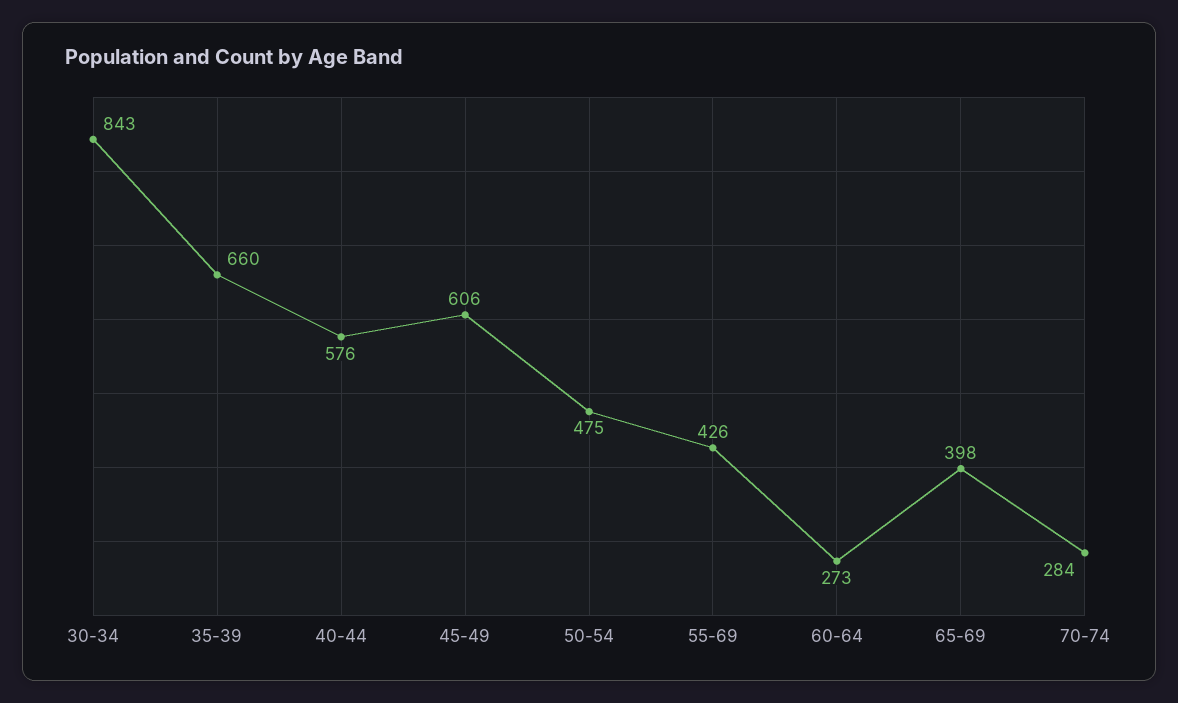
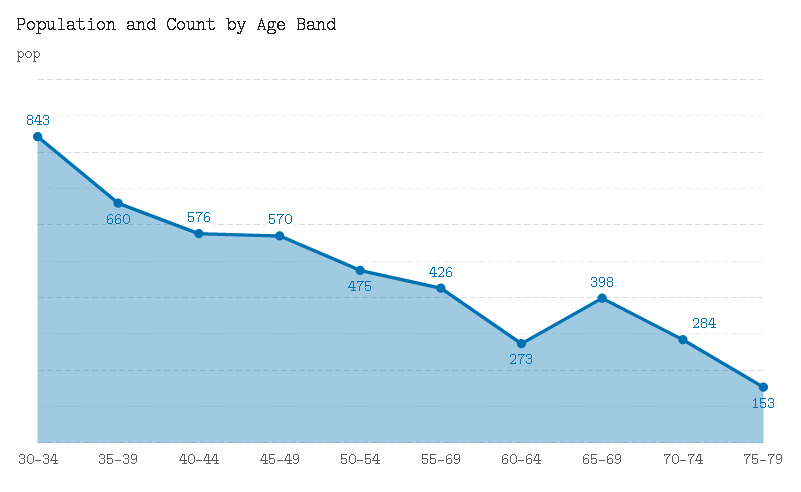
45-49: 606 -> 570
75-79: none -> 153

